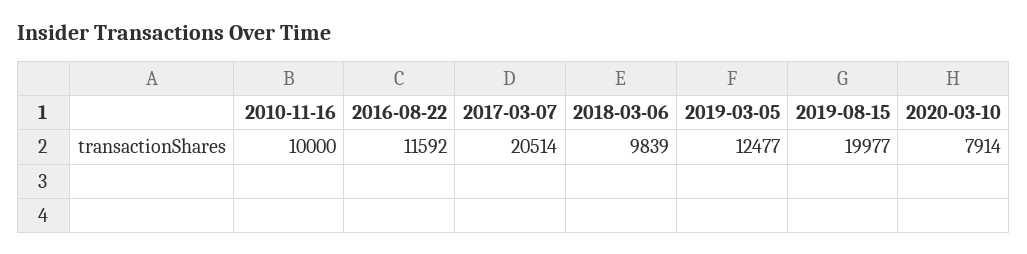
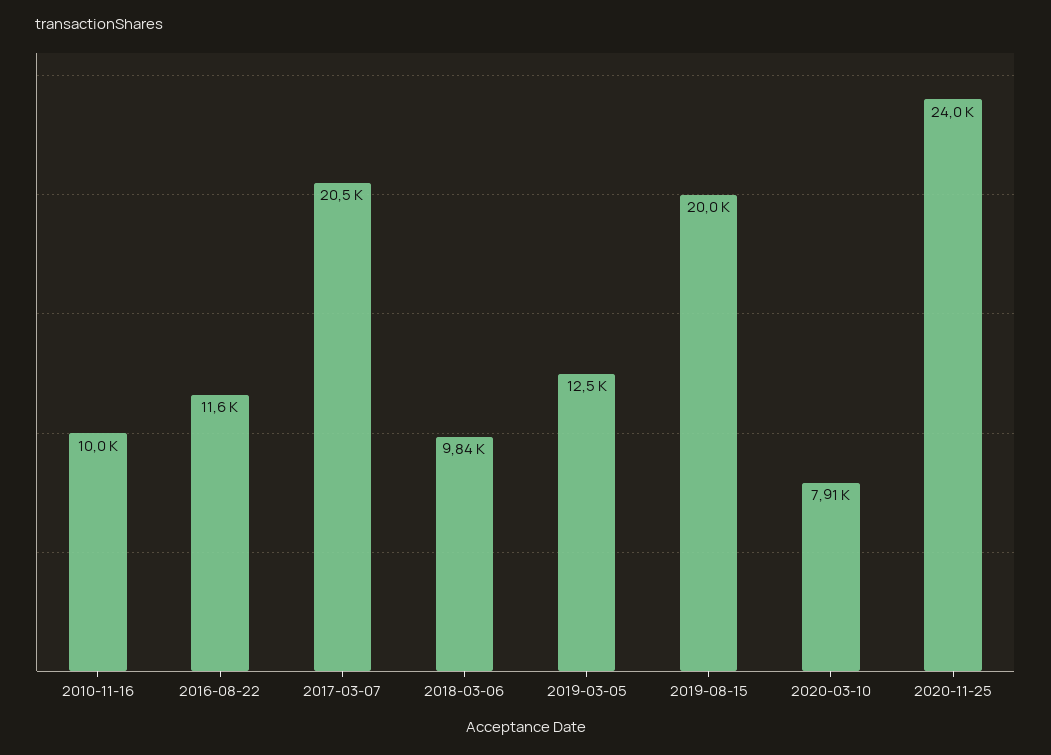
2020-11-25: none -> 24000

